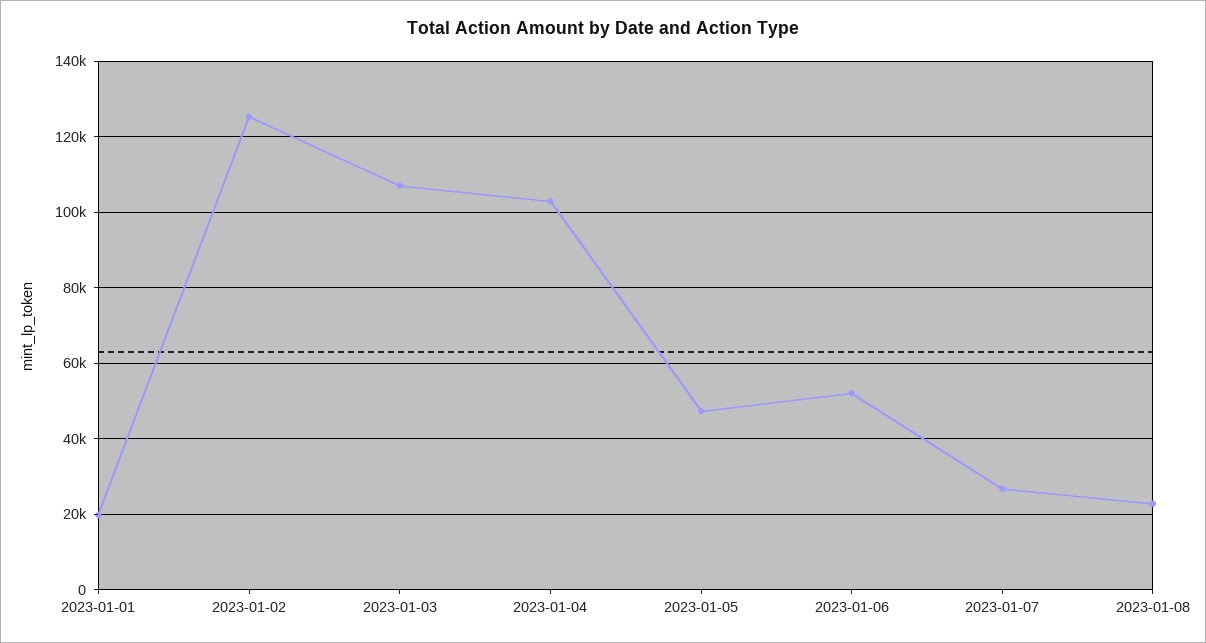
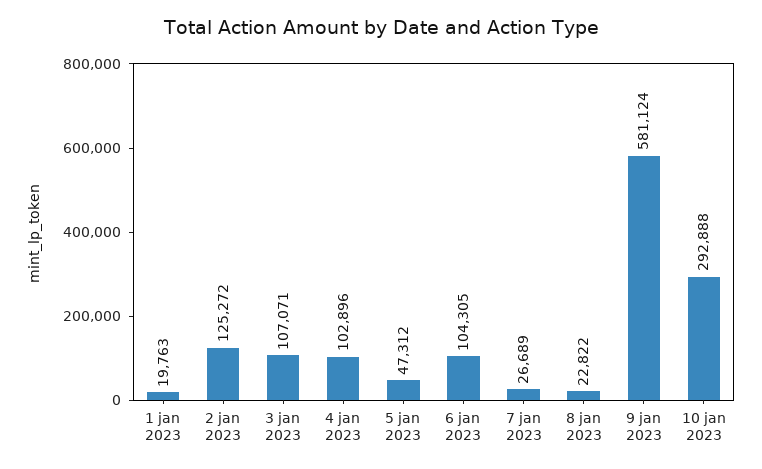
2023-01-06: 52000 -> 104305
9 jan 2023: none -> 581124
10 jan 2023: none -> 292888

